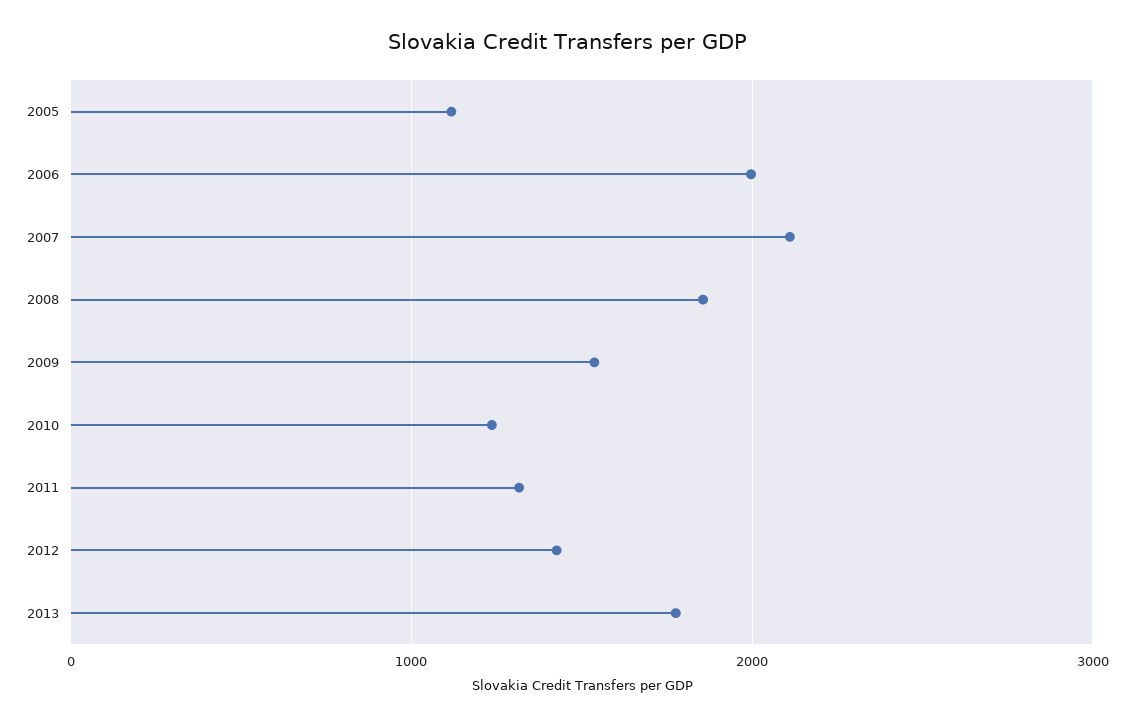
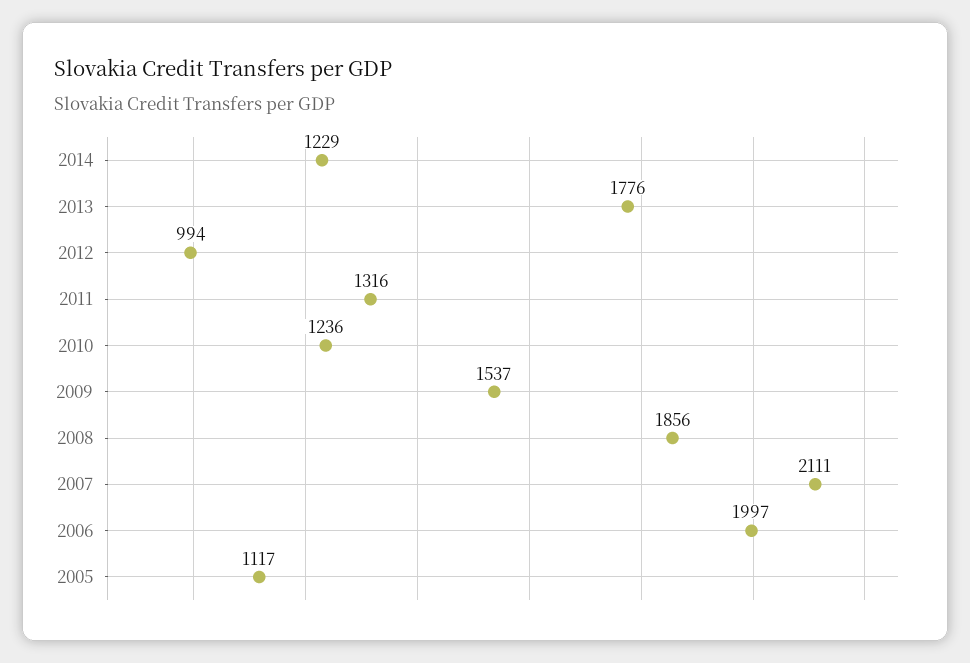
2012: 1400 -> 994
2014: none -> 1229

